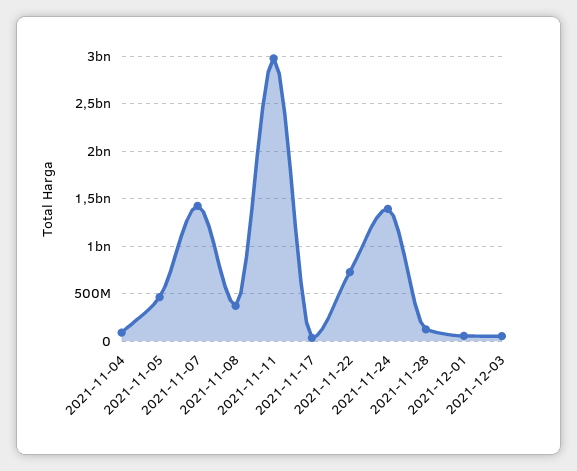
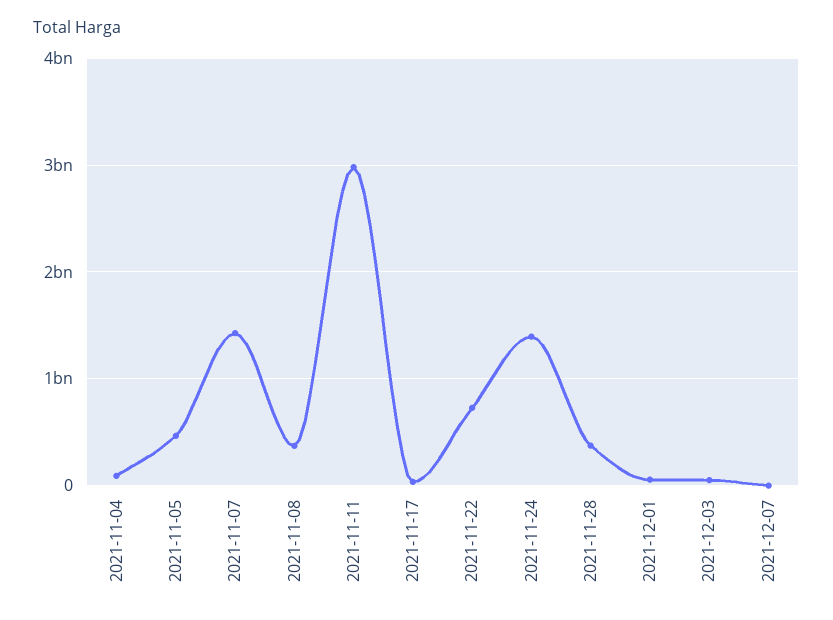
2021-11-28: 100000000 -> 400000000
2021-12-07: none -> 0

